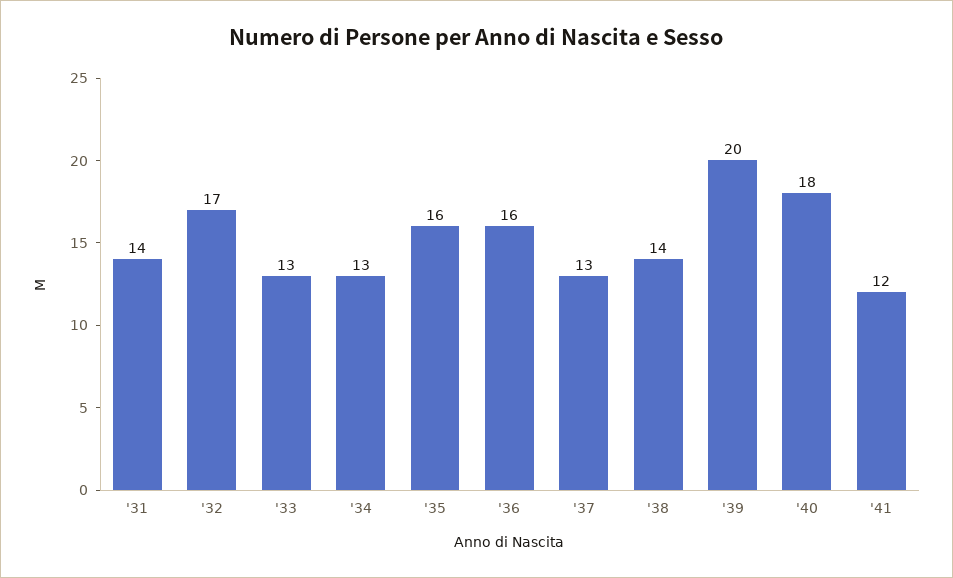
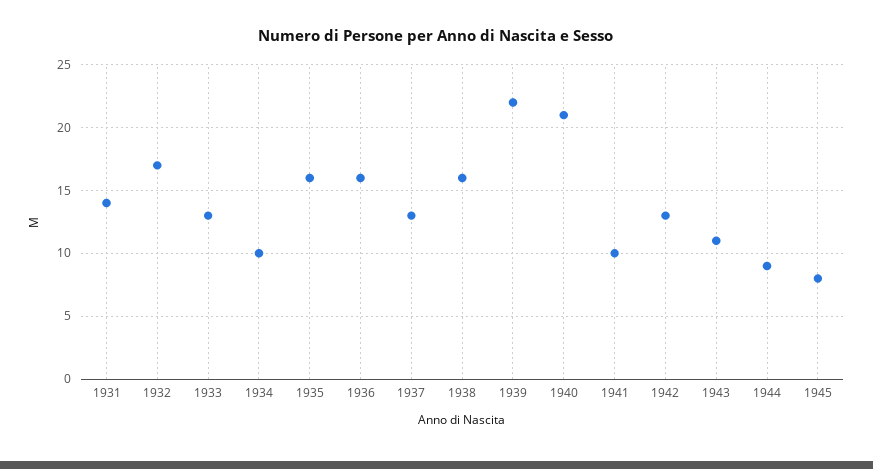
'34: 13 -> 10
'38: 14 -> 16
'39: 20 -> 22
'40: 18 -> 21
'41: 12 -> 10
1942: none -> 13
1943: none -> 11
1944: none -> 9
1945: none -> 8

